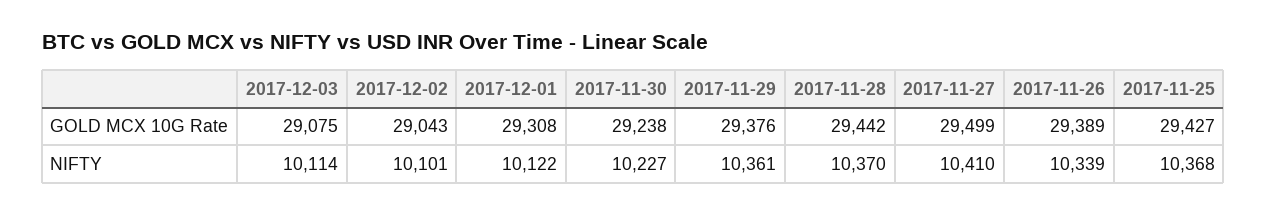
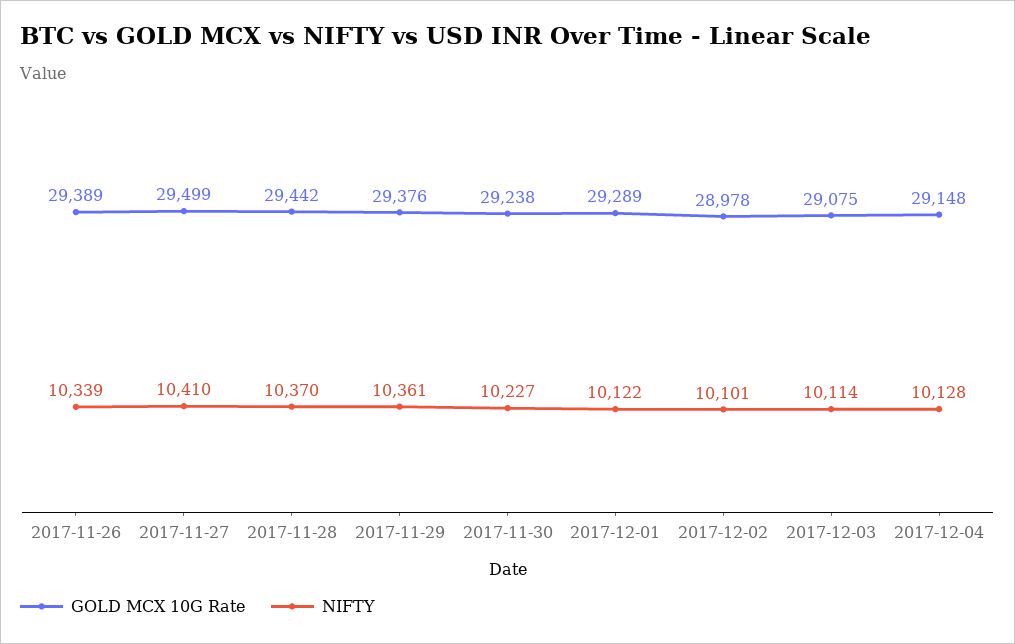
GOLD MCX 10G Rate, 2017-12-02: 29043 -> 28978
GOLD MCX 10G Rate, 2017-12-01: 29308 -> 29289
GOLD MCX 10G Rate, 2017-11-25: 29427 -> none
NIFTY, 2017-11-25: 10368 -> none
GOLD MCX 10G Rate, 2017-12-04: none -> 29148
NIFTY, 2017-12-04: none -> 10128

